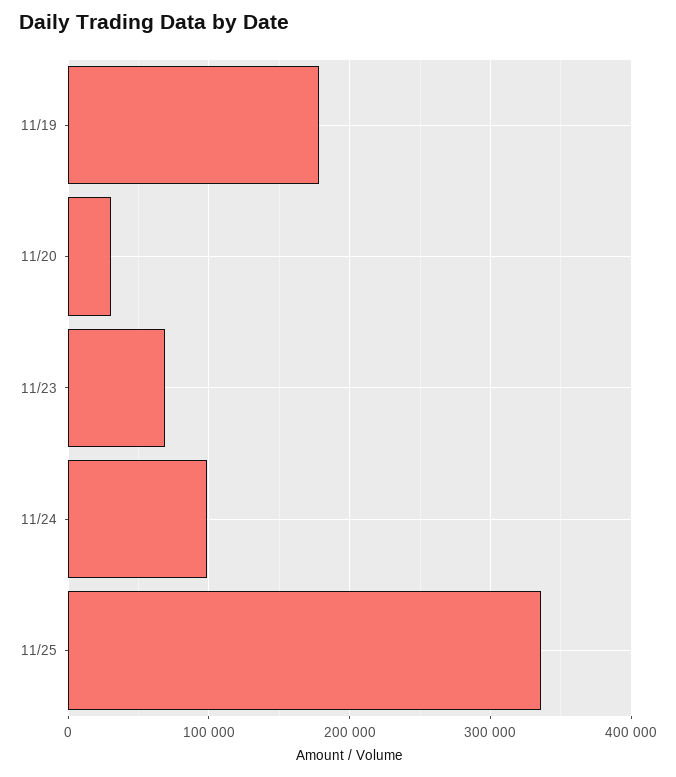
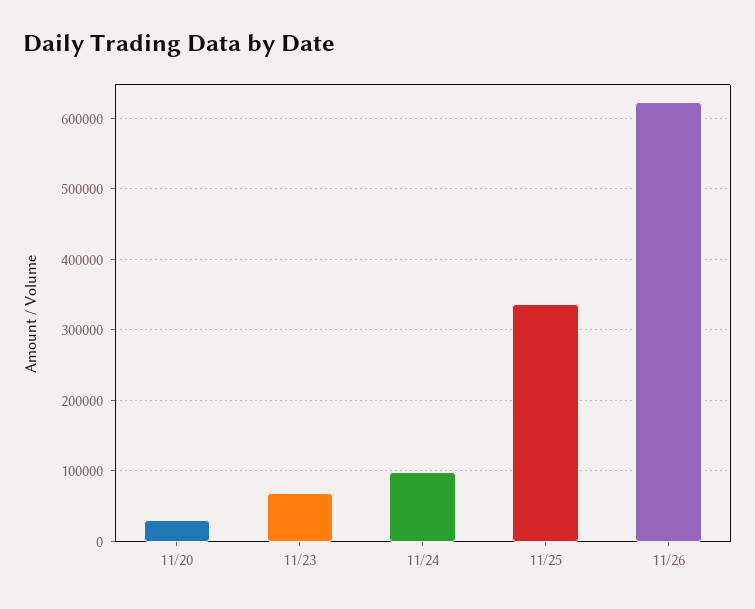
11/19: 180000 -> none
11/26: none -> 620000

